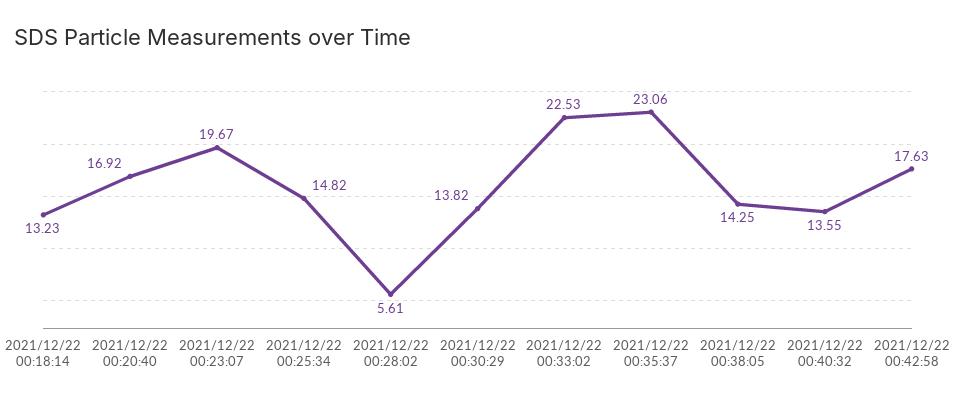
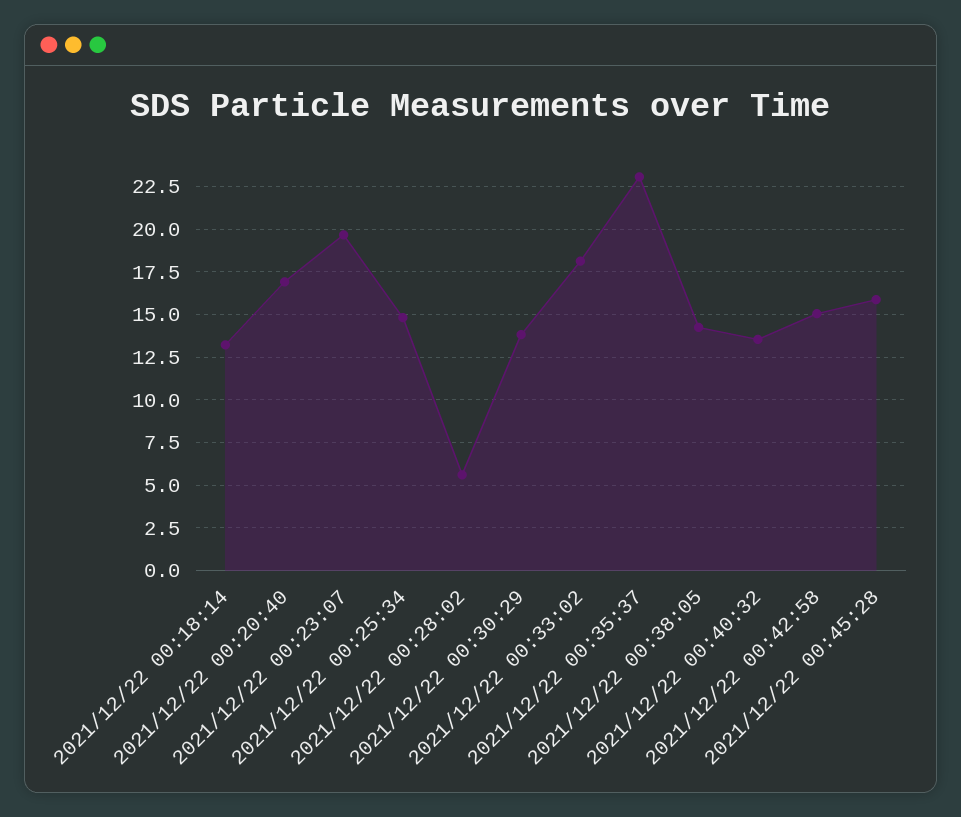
2021/12/22 00:33:02: 22.53 -> 18
2021/12/22 00:42:58: 17.63 -> 15
2021/12/22 00:45:28: none -> 16

